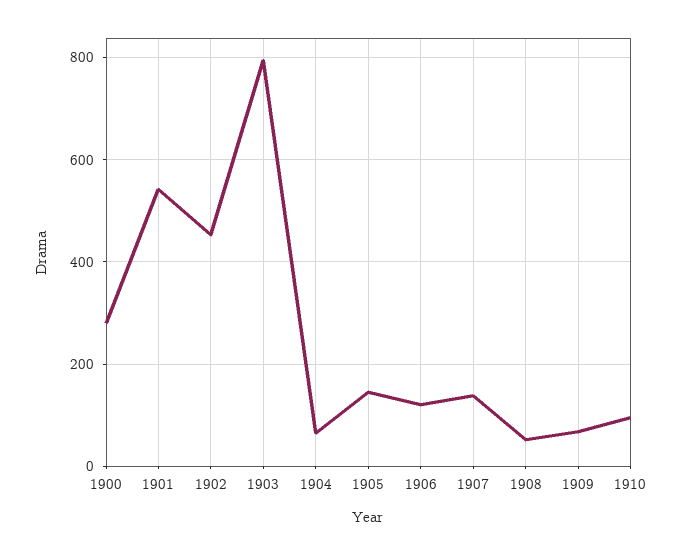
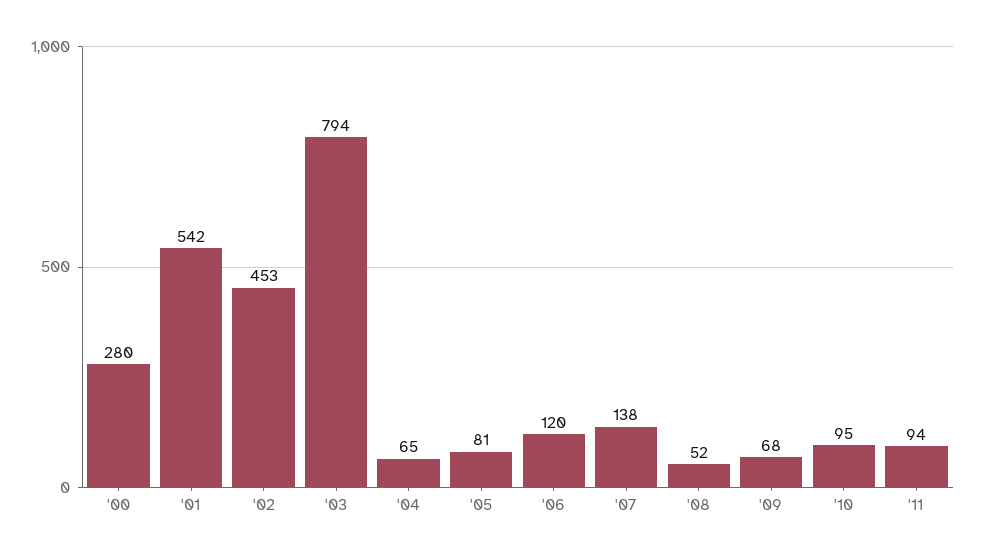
1905: 140 -> 81
'11: none -> 94

